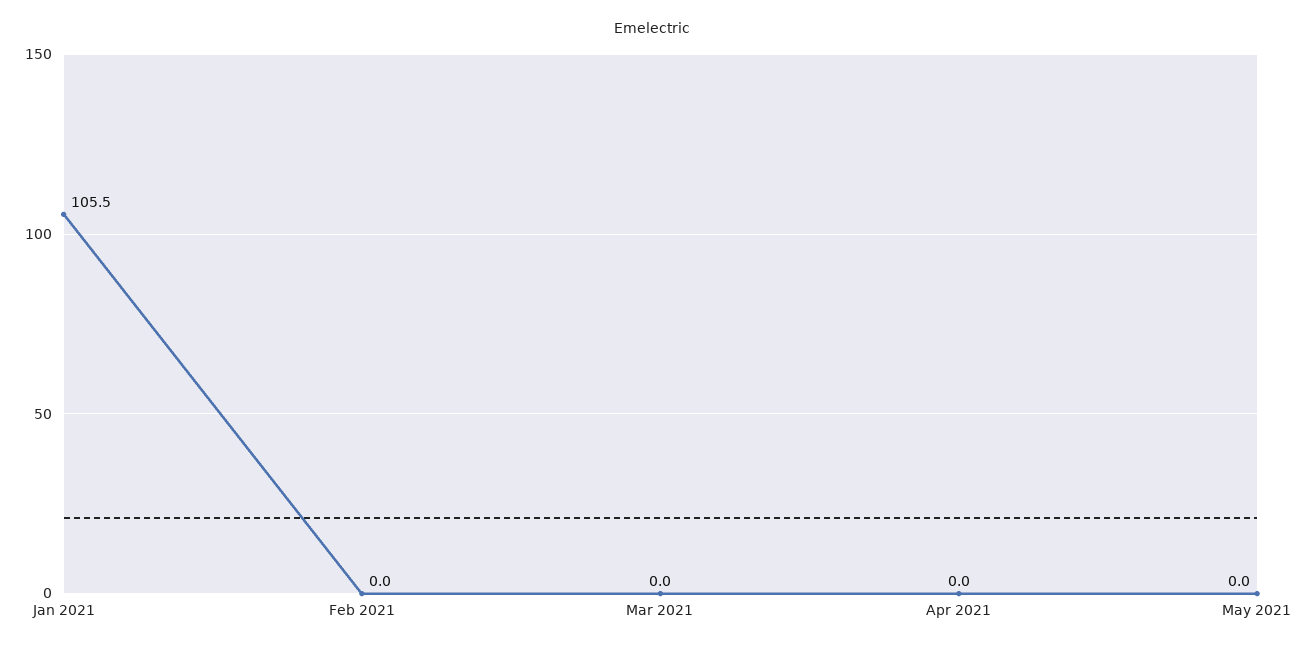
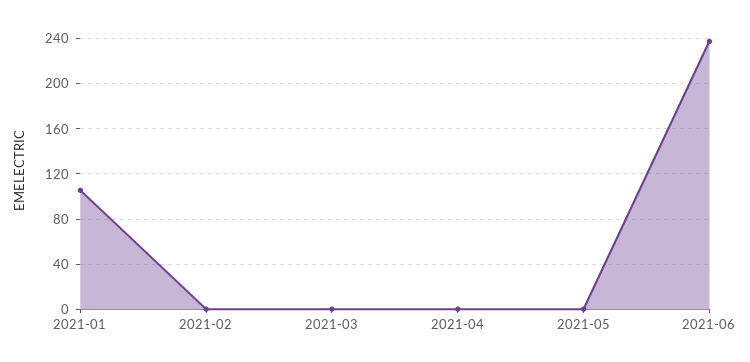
2021-06: none -> 240

